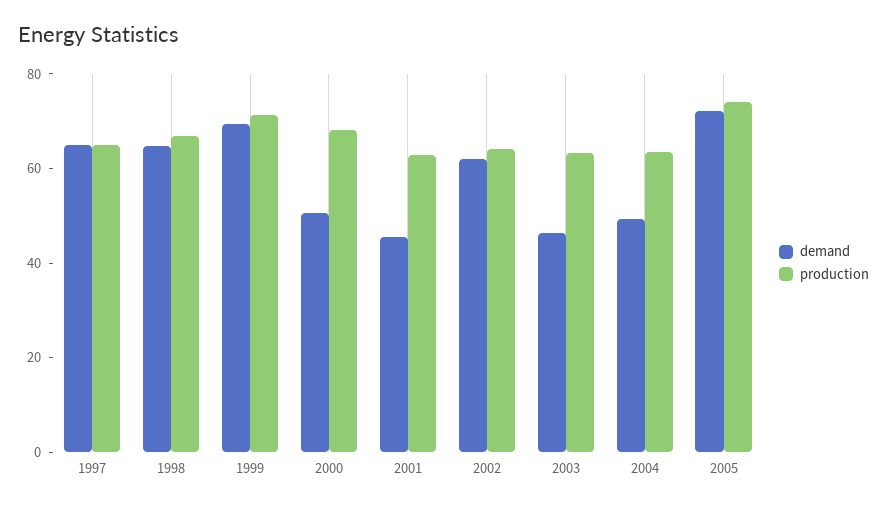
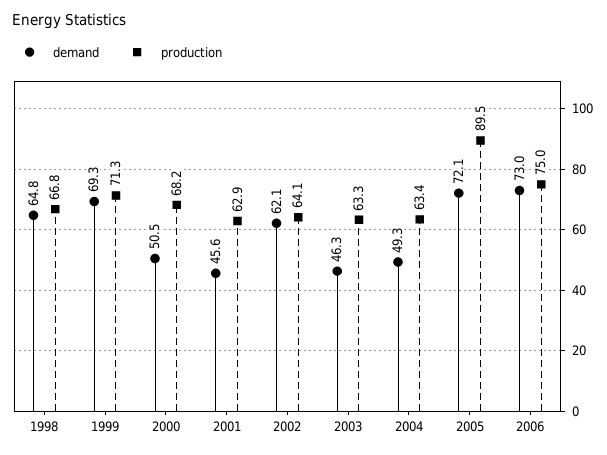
demand, 1997: 65 -> none
production, 1997: 65 -> none
production, 2005: 75 -> 89.5
demand, 2006: none -> 73
production, 2006: none -> 75

